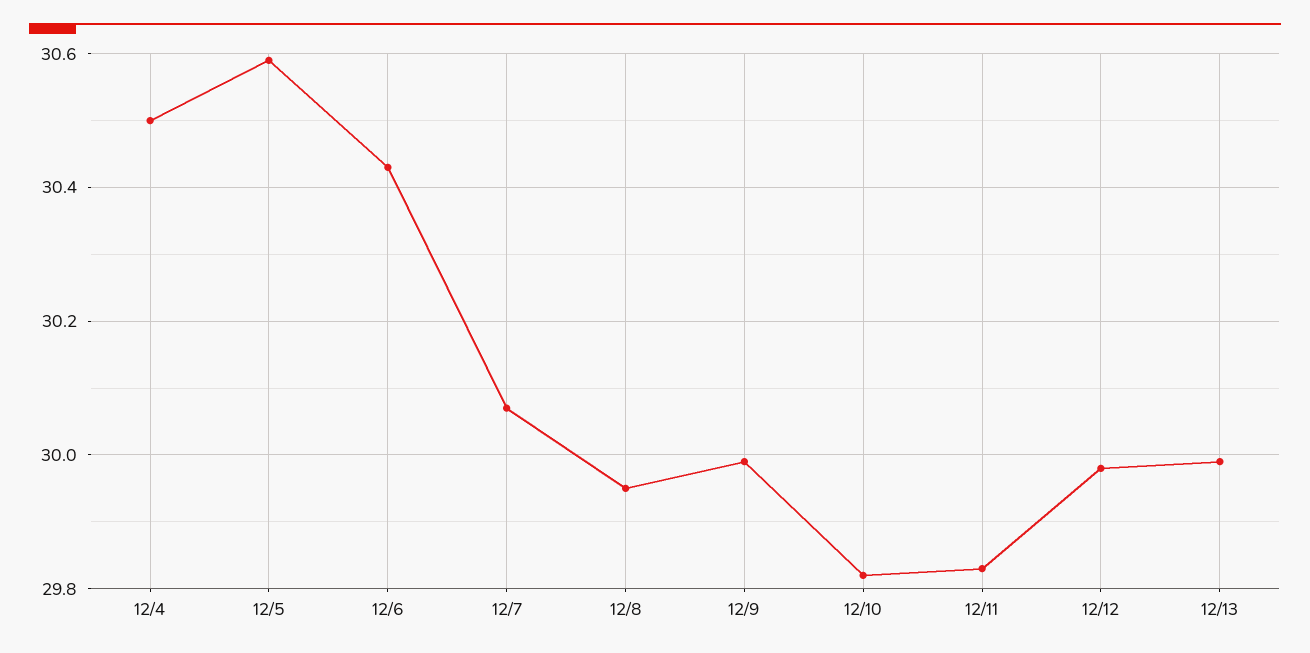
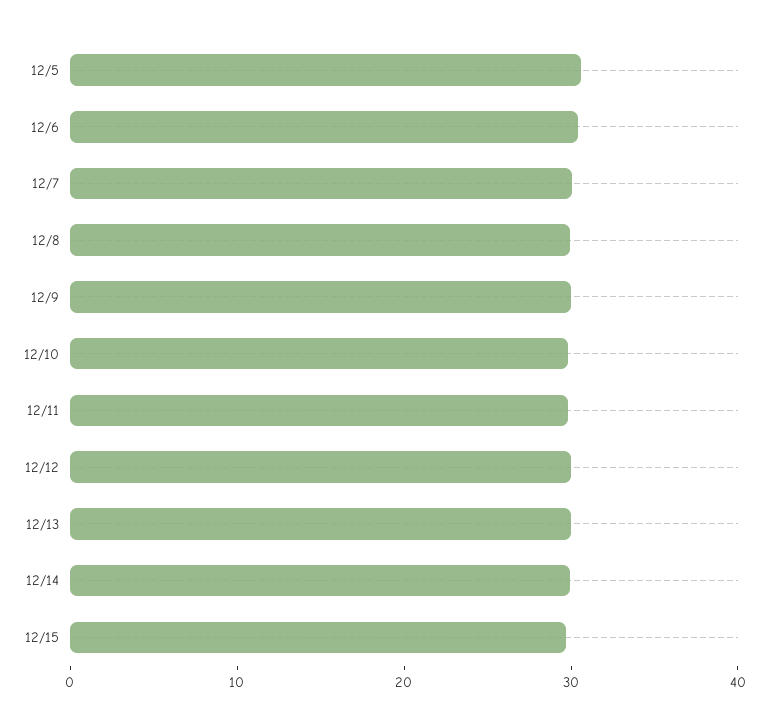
12/4: 30.5 -> none
12/14: none -> 30
12/15: none -> 30

